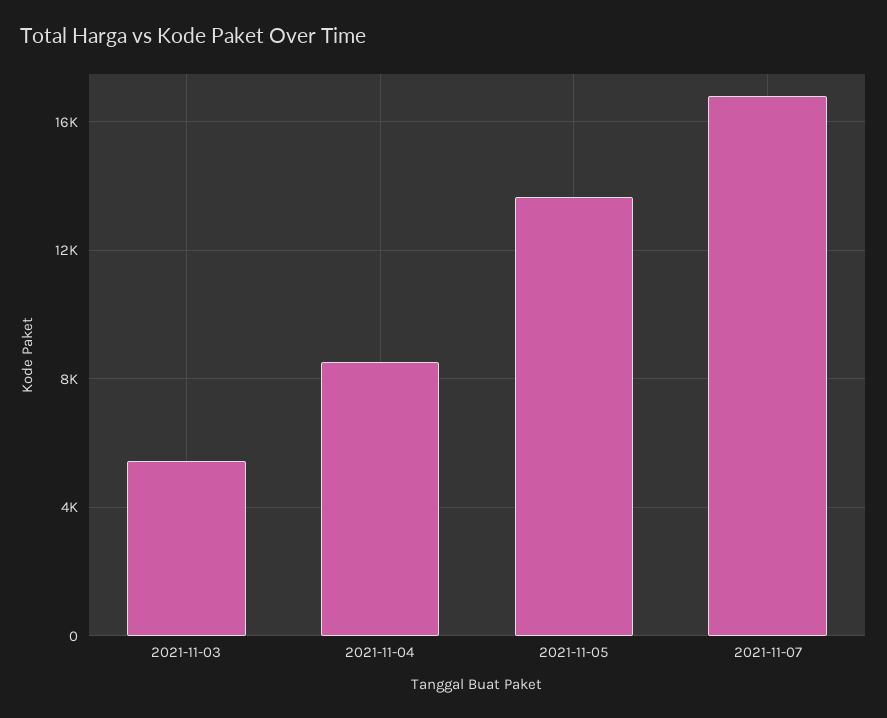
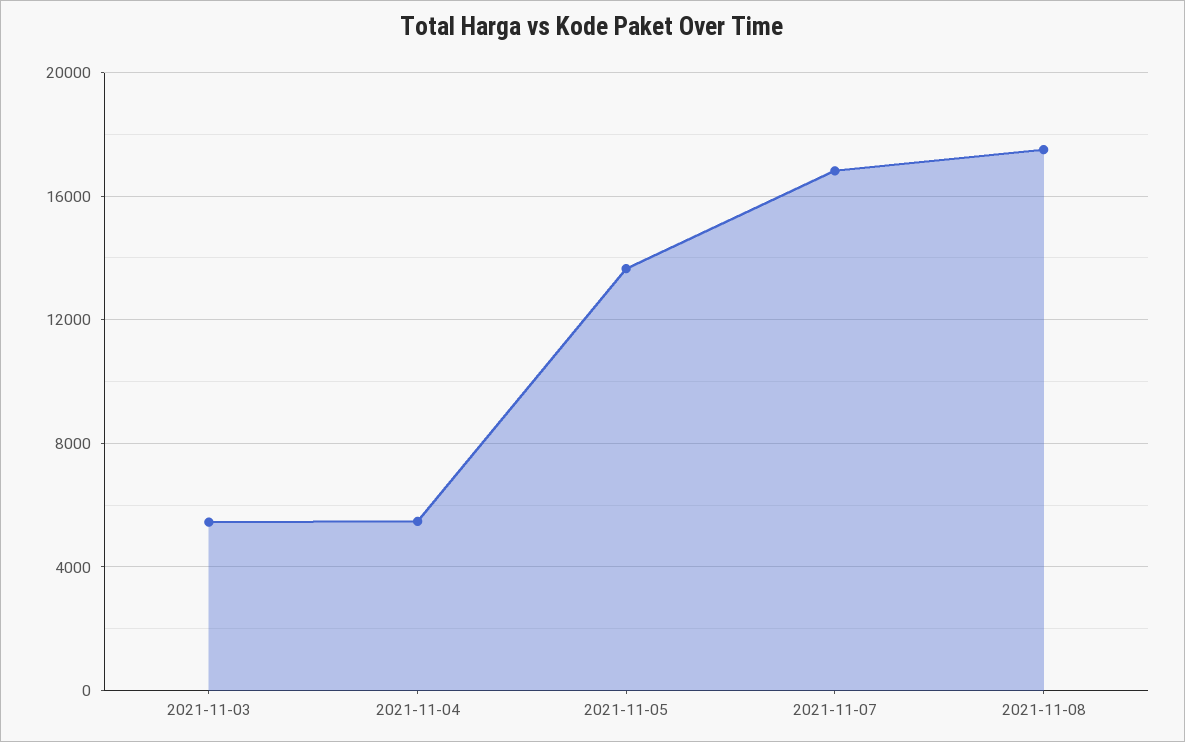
2021-11-04: 8500 -> 5500
2021-11-08: none -> 17500

